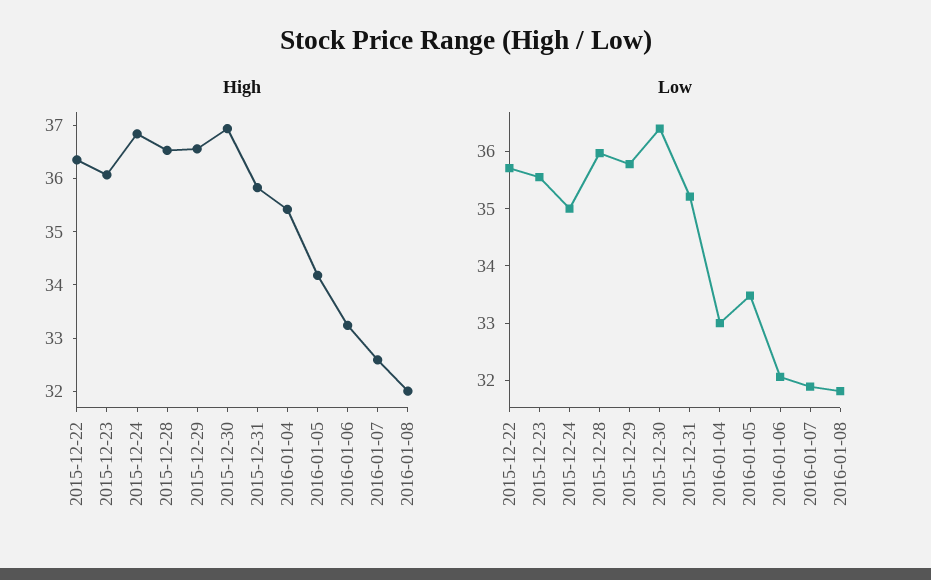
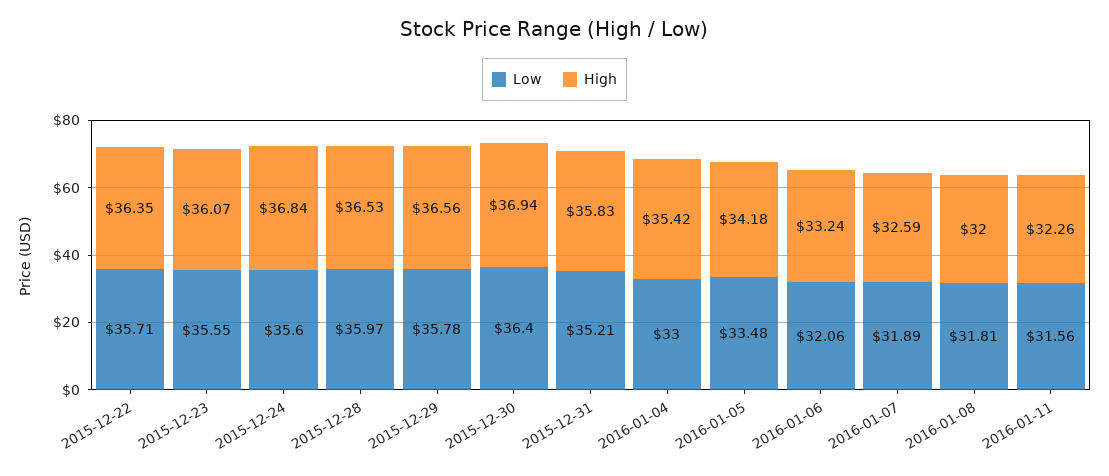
Low, 2015-12-24: 35 -> 35.6
Low, 2016-01-11: none -> 31.56
High, 2016-01-11: none -> 32.26

